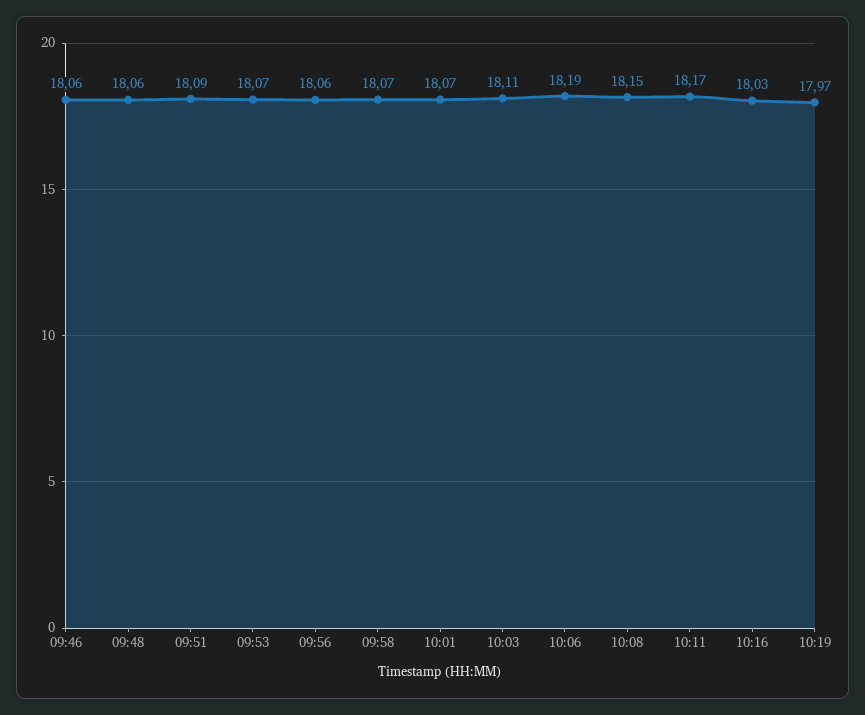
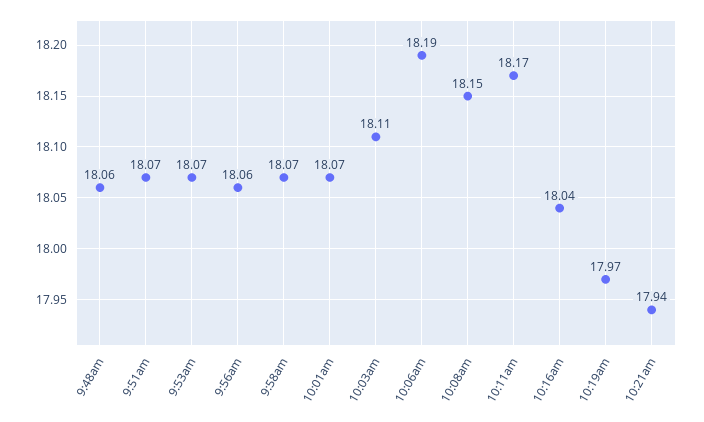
09:46: 18.06 -> none
09:51: 18.09 -> 18.07
10:16: 18.03 -> 18.04
10:21am: none -> 17.94

